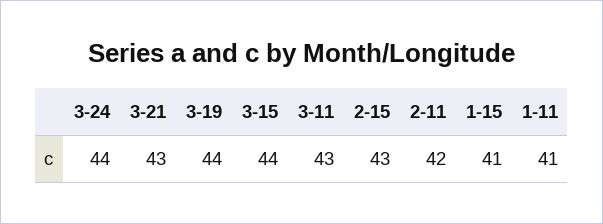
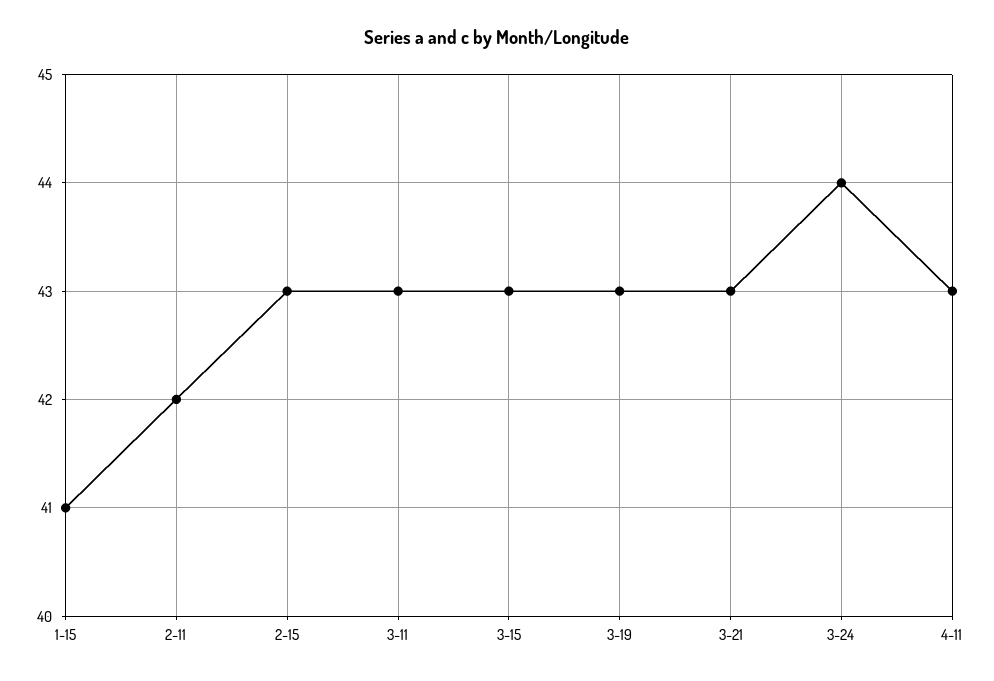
3-19: 44 -> 43
3-15: 44 -> 43
1-11: 41 -> none
4-11: none -> 43

